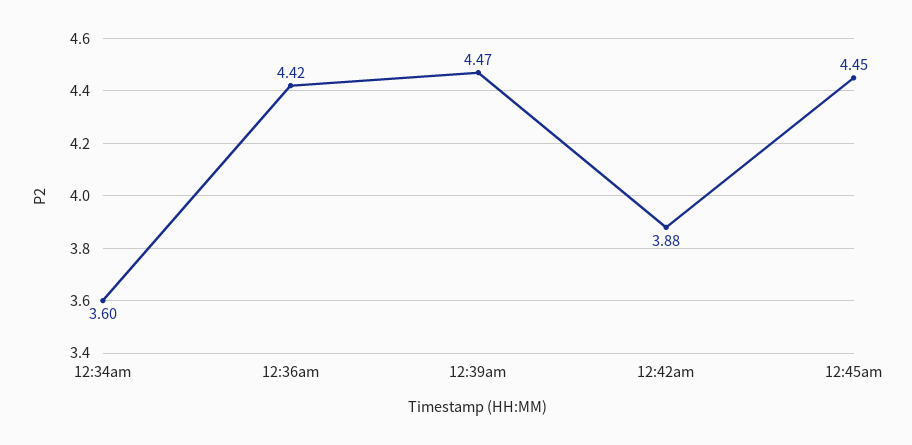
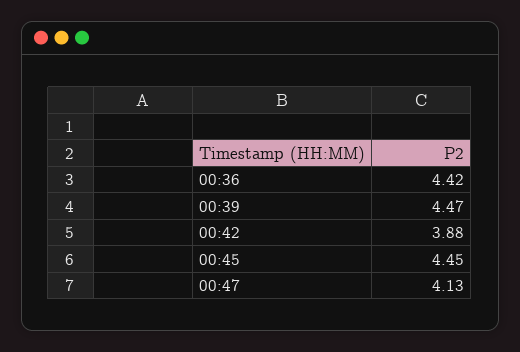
12:34am: 3.6 -> none
00:47: none -> 4.13

